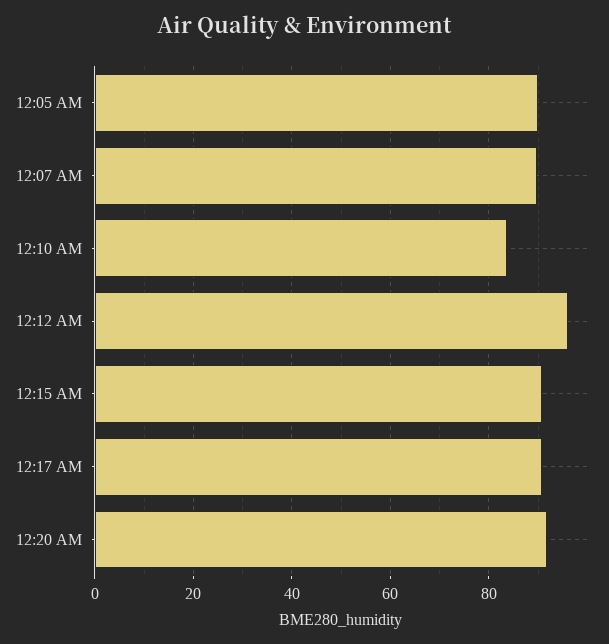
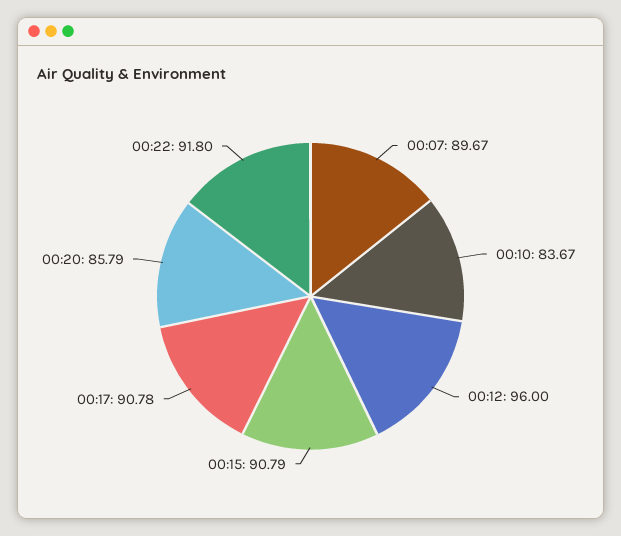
12:05 AM: 90 -> none
12:20 AM: 92 -> 85.79
00:22: none -> 91.8

